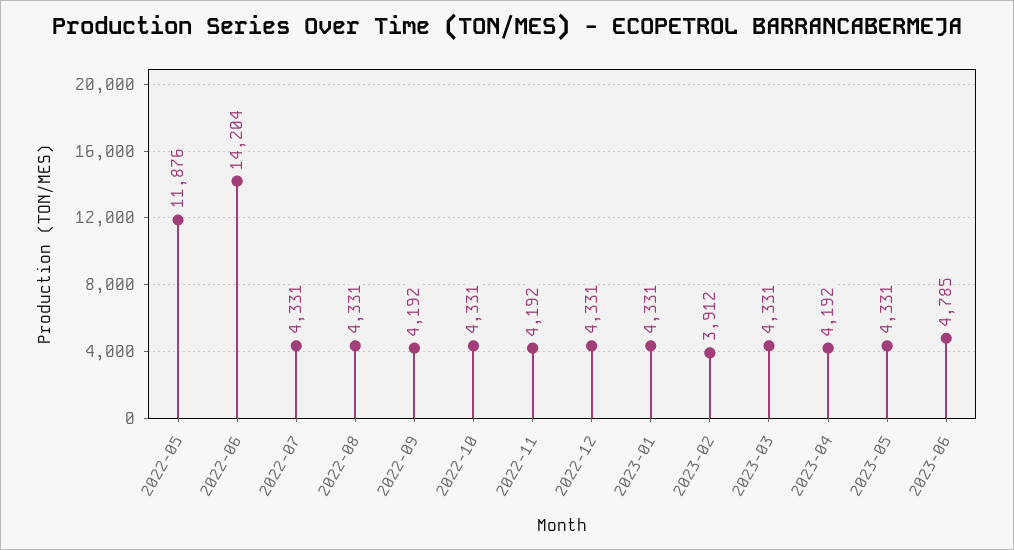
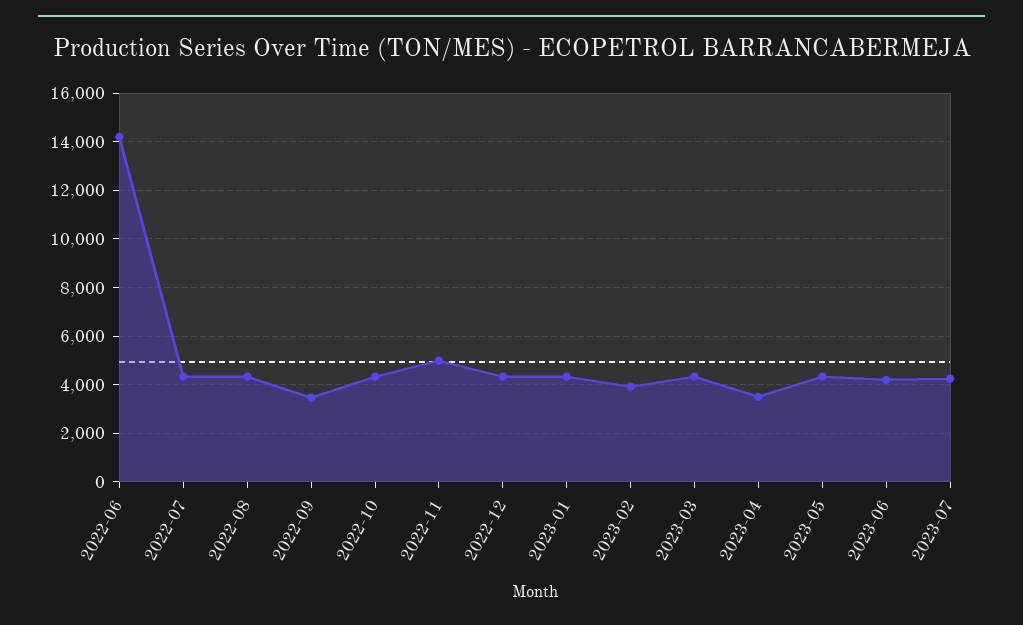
2022-05: 11876 -> none
2022-09: 4192 -> 3500
2022-11: 4192 -> 5000
2023-04: 4192 -> 3500
2023-06: 4785 -> 4250
2023-07: none -> 4250

